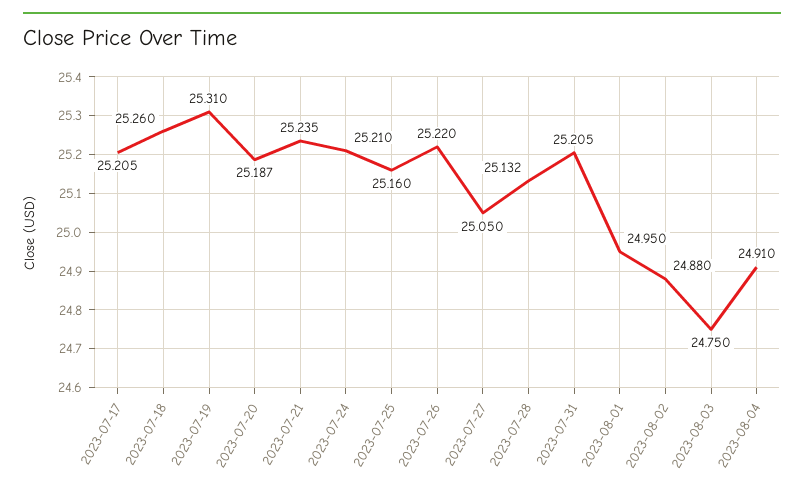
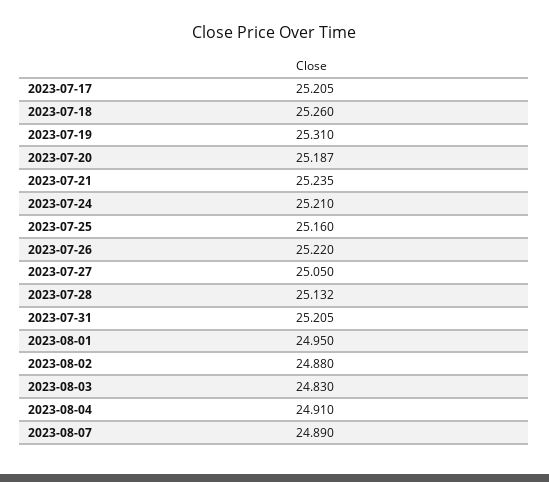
2023-08-03: 24.75 -> 24.83
2023-08-07: none -> 24.89

